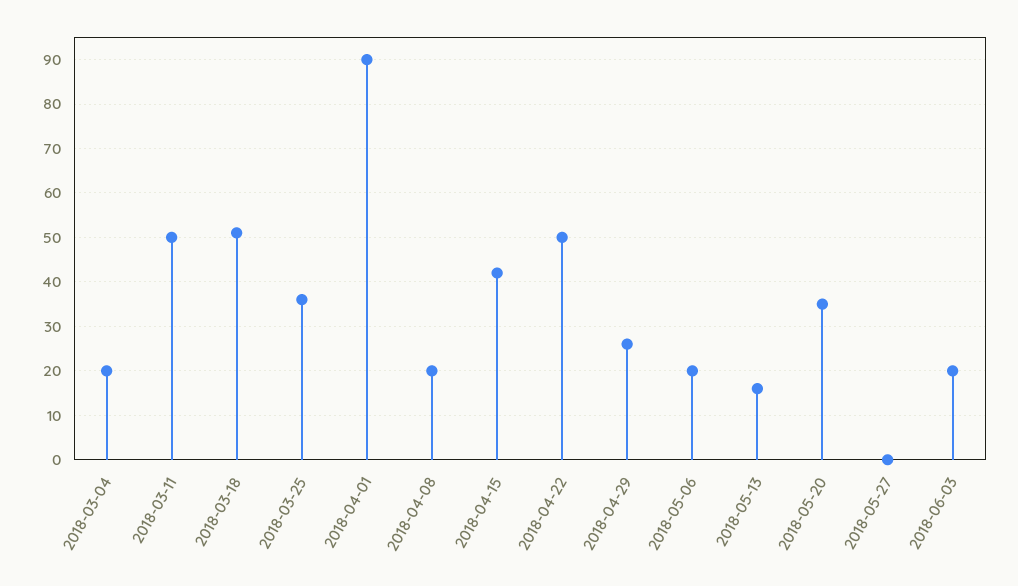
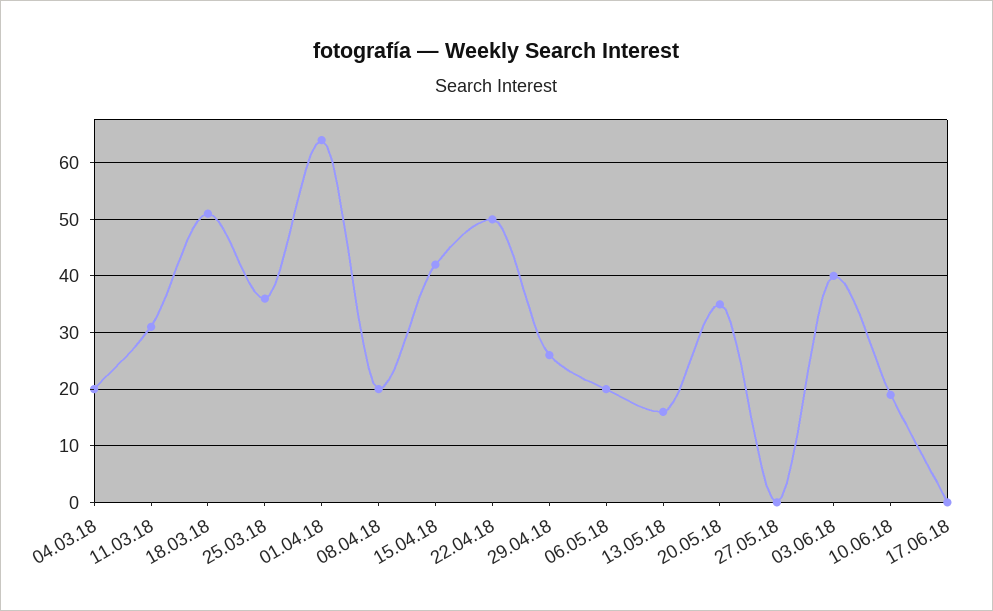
2018-03-11: 50 -> 30
2018-04-01: 90 -> 65
2018-06-03: 20 -> 40
10.06.18: none -> 20
17.06.18: none -> 0

